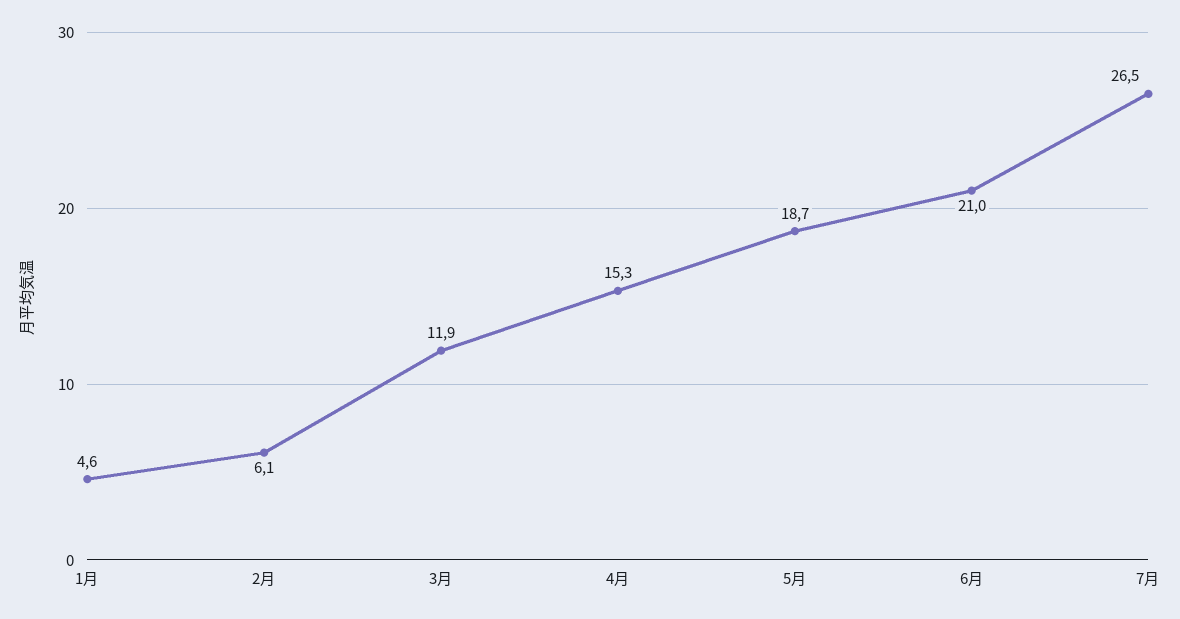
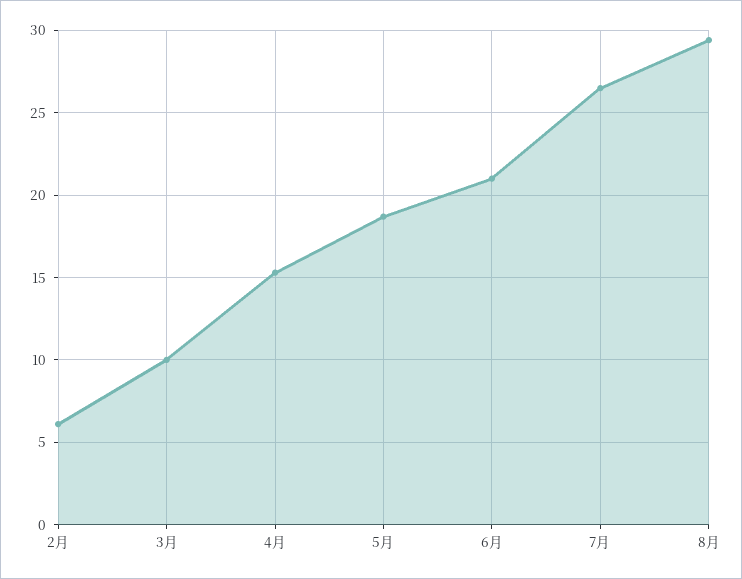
1月: 4.6 -> none
3月: 11.9 -> 10
8月: none -> 29.5

